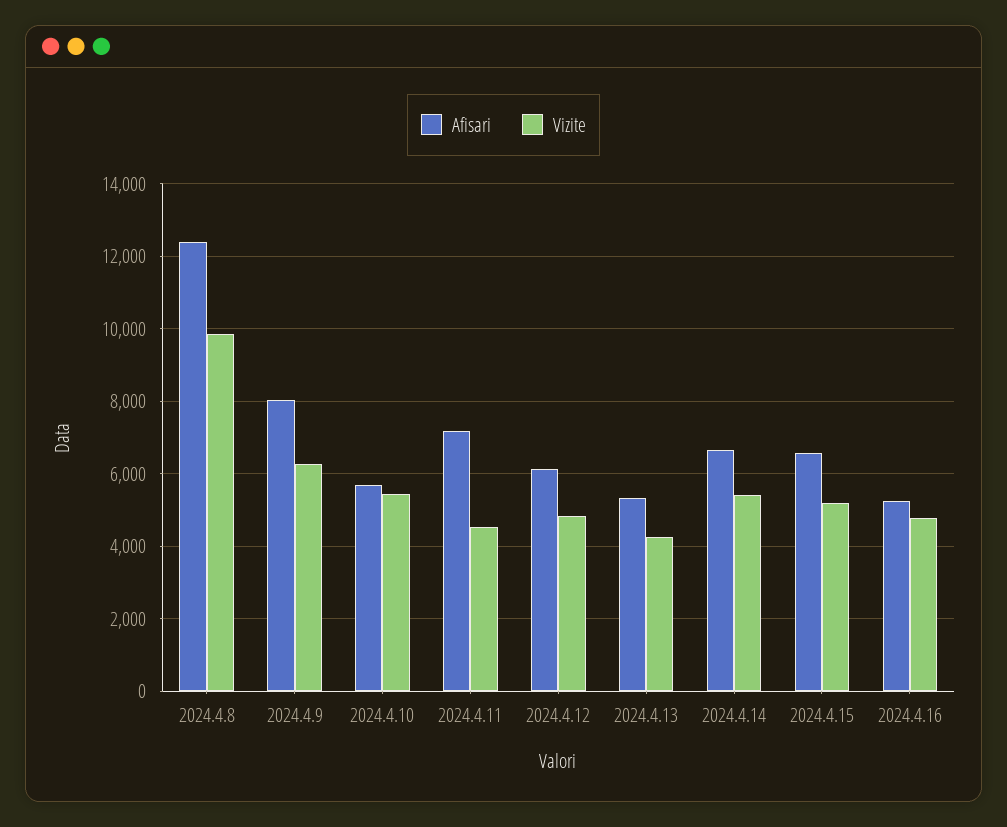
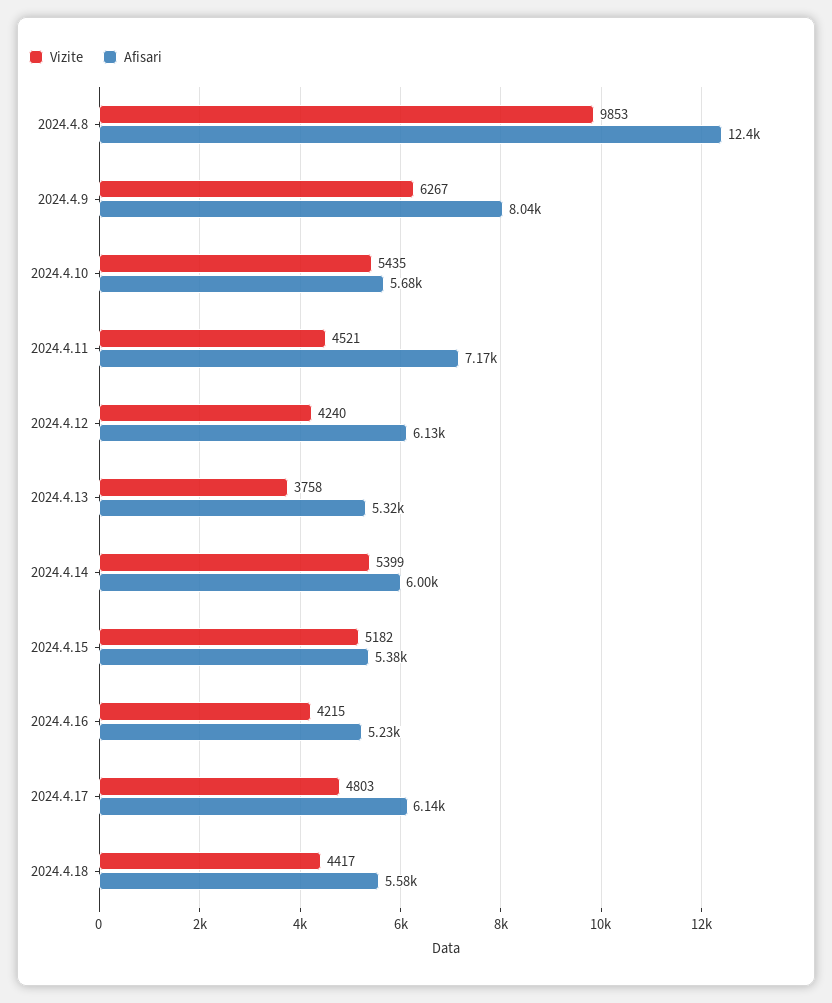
Vizite, 2024.4.12: 4800 -> 4240
Vizite, 2024.4.13: 4200 -> 3758
Afisari, 2024.4.14: 6600 -> 6000
Afisari, 2024.4.15: 6600 -> 5380
Vizite, 2024.4.16: 4800 -> 4215
Vizite, 2024.4.17: none -> 4803
Afisari, 2024.4.17: none -> 6140
Vizite, 2024.4.18: none -> 4417
Afisari, 2024.4.18: none -> 5580

